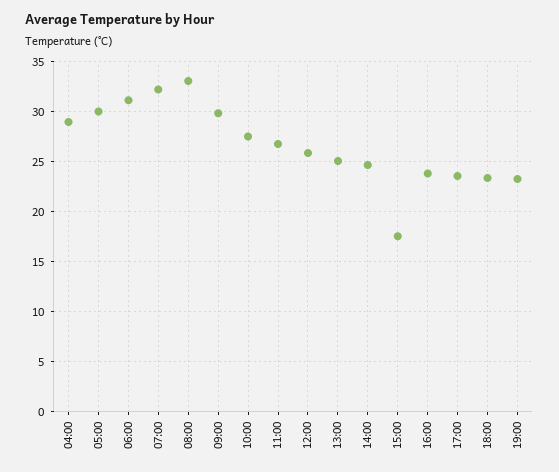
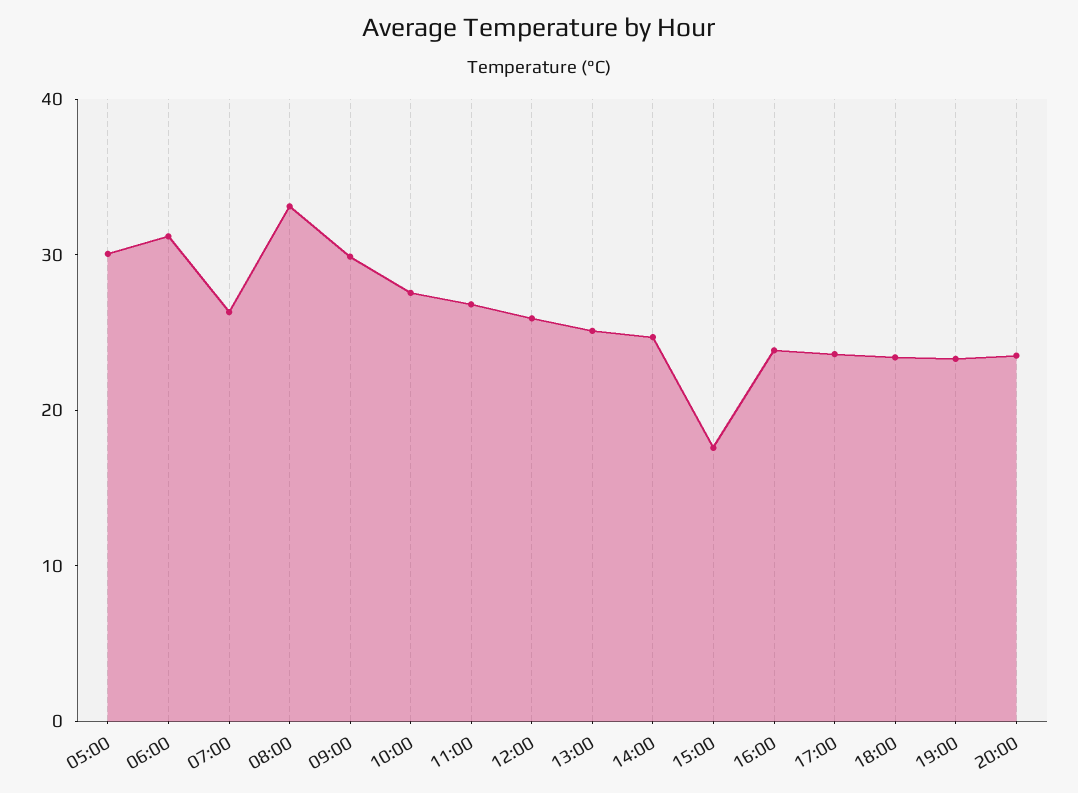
04:00: 29 -> none
07:00: 32 -> 26
20:00: none -> 24

